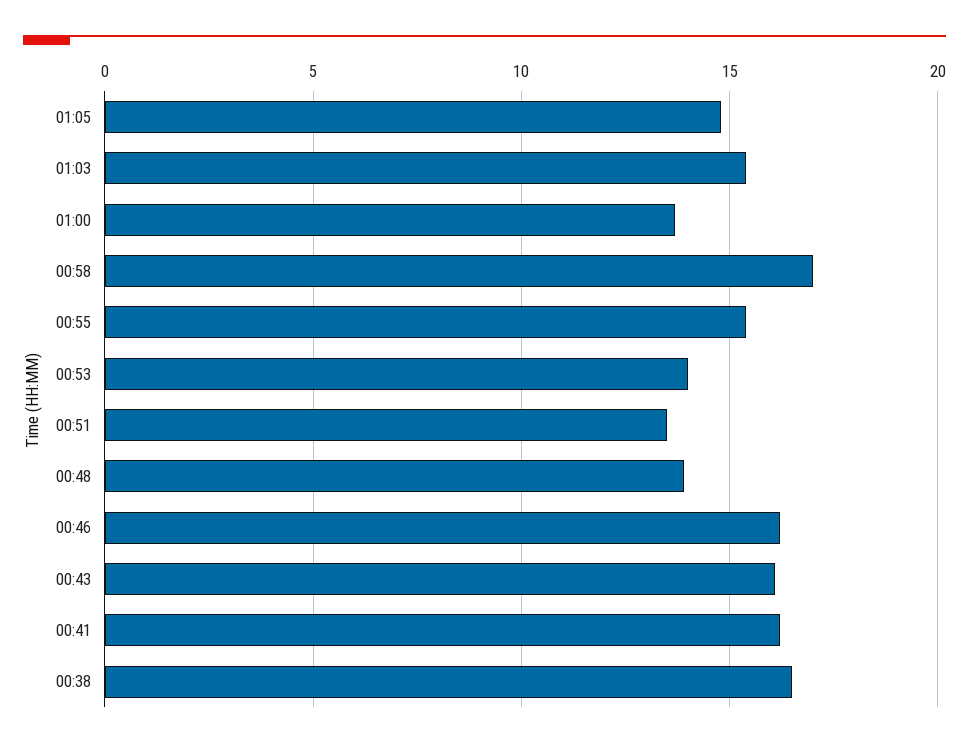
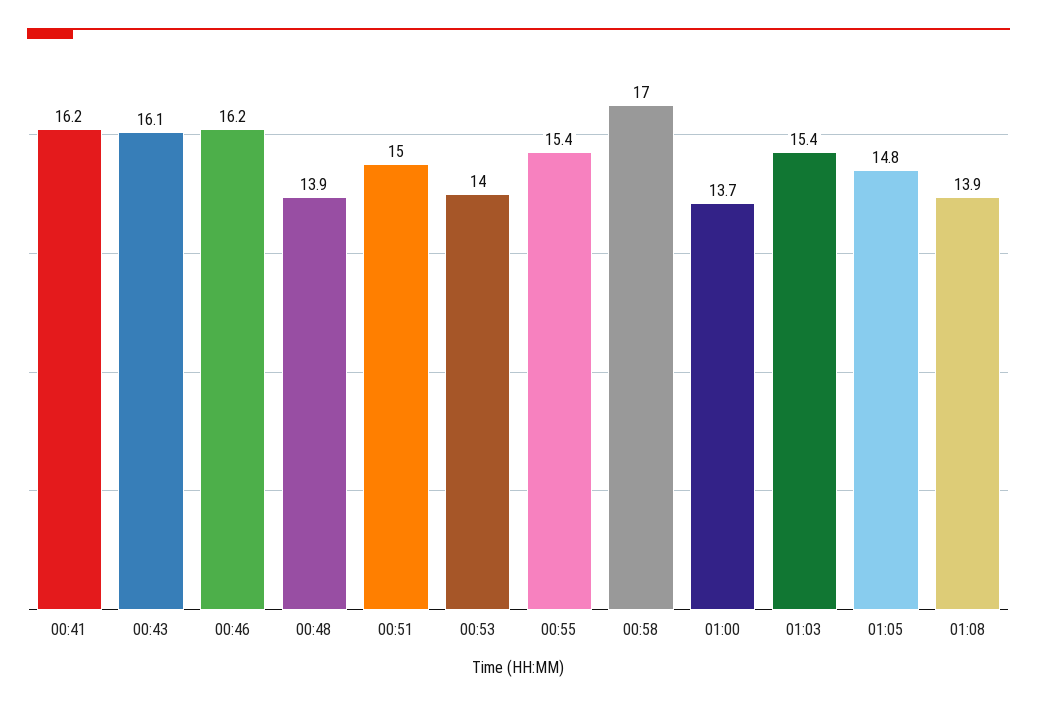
00:51: 13.5 -> 15
00:38: 16.5 -> none
01:08: none -> 13.9

